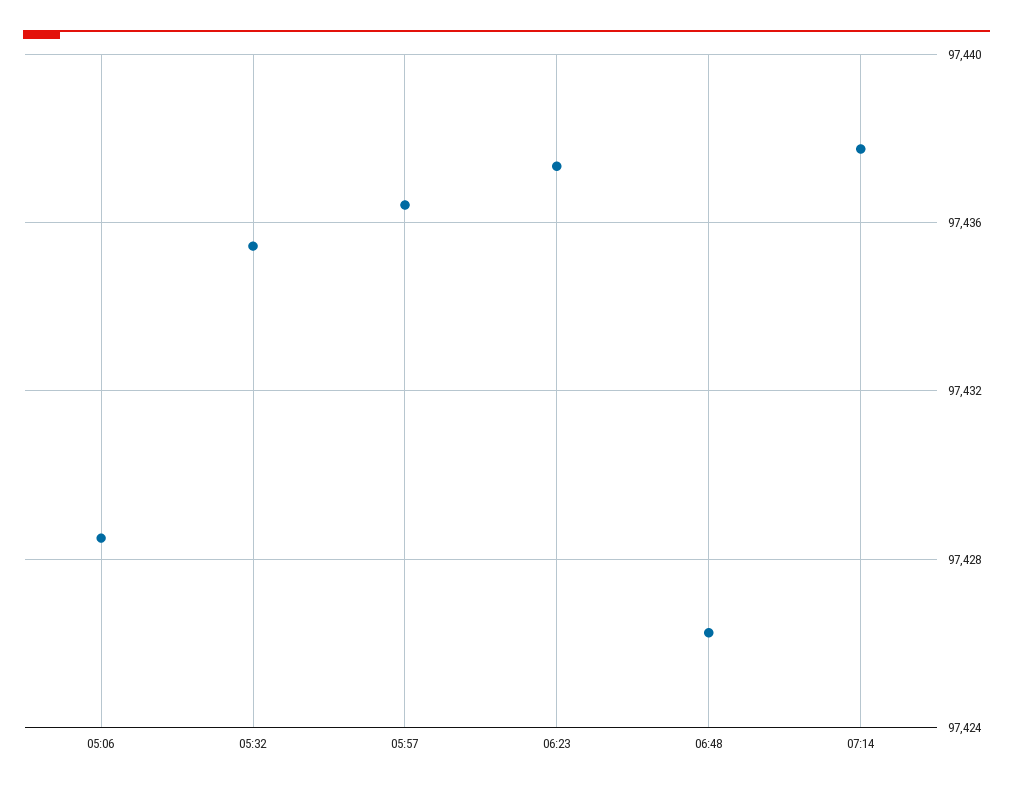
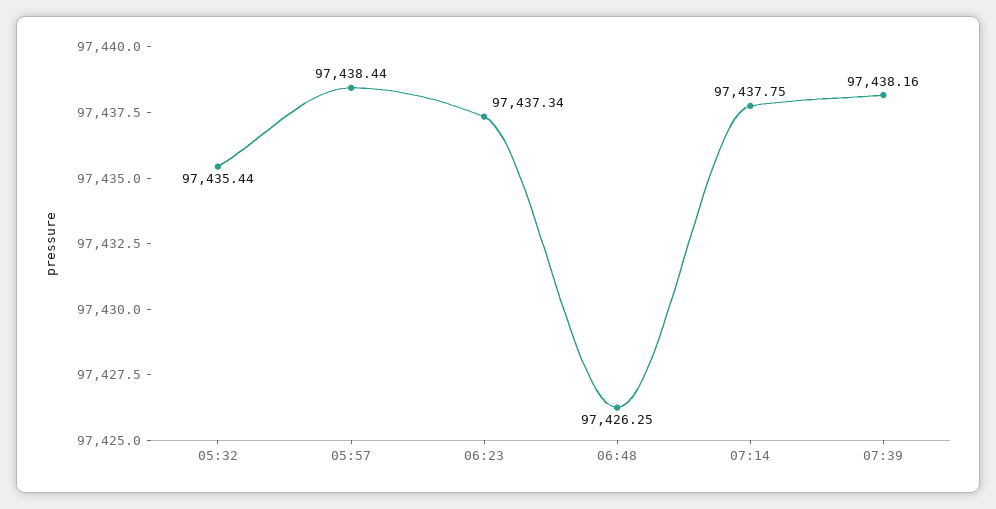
05:06: 97428.5 -> none
05:57: 97436.5 -> 97438.44
07:39: none -> 97438.16

